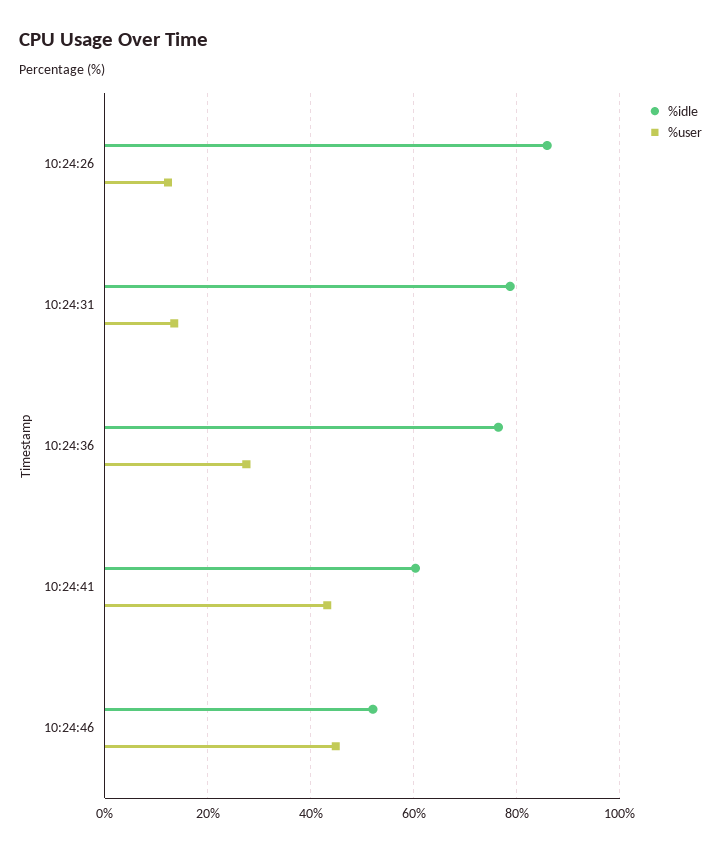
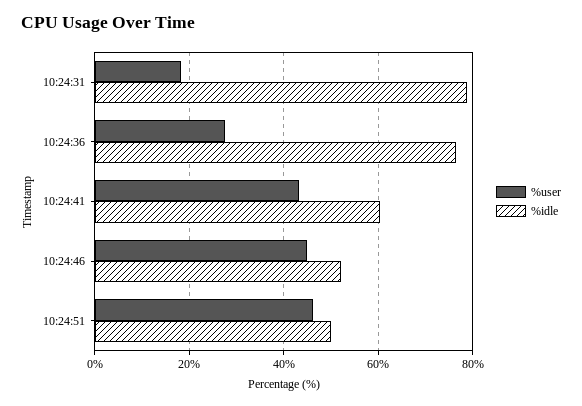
%idle, 10:24:26: 86 -> none
%user, 10:24:26: 12 -> none
%user, 10:24:31: 14 -> 18
%user, 10:24:51: none -> 46
%idle, 10:24:51: none -> 50

